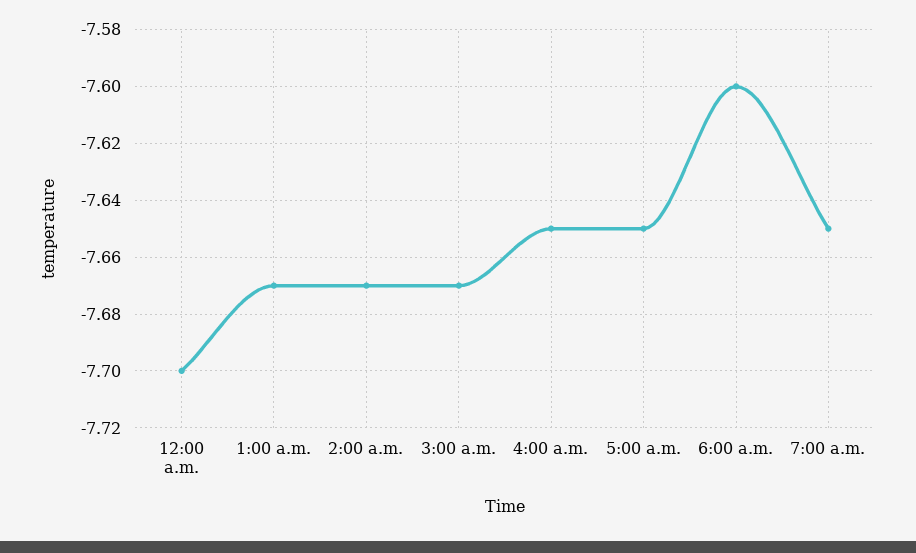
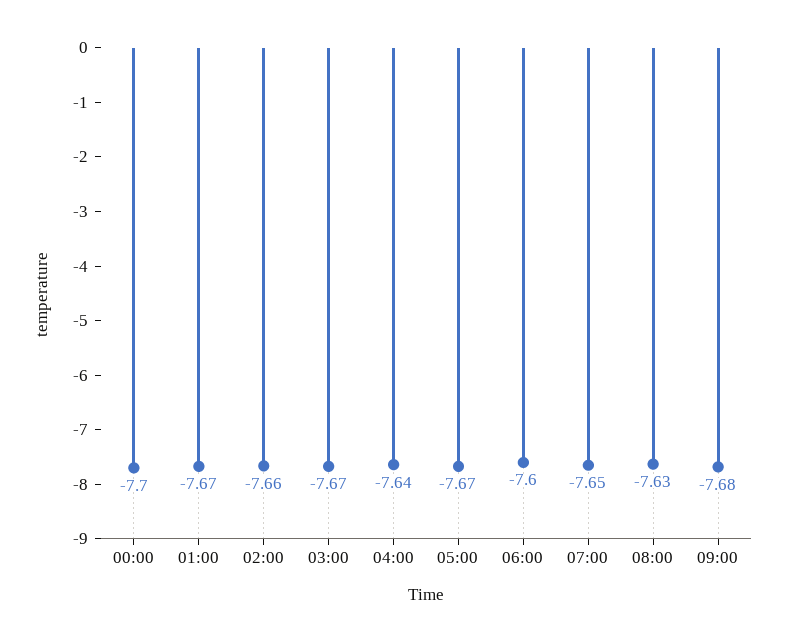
2:00 a.m.: -7.67 -> -7.66
4:00 a.m.: -7.65 -> -7.64
5:00 a.m.: -7.65 -> -7.67
08:00: none -> -7.63
09:00: none -> -7.68

